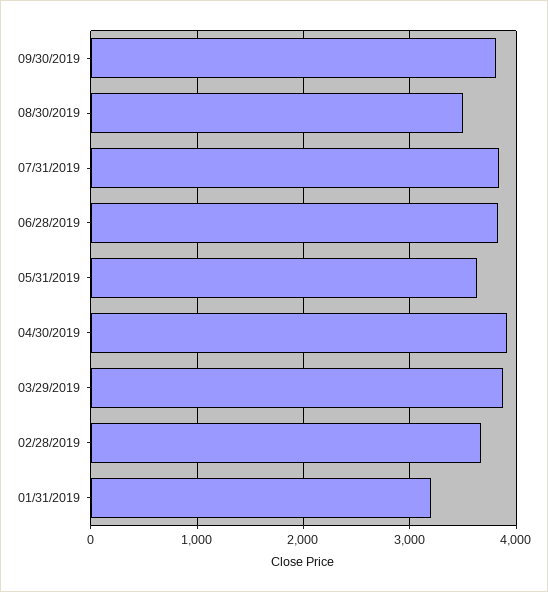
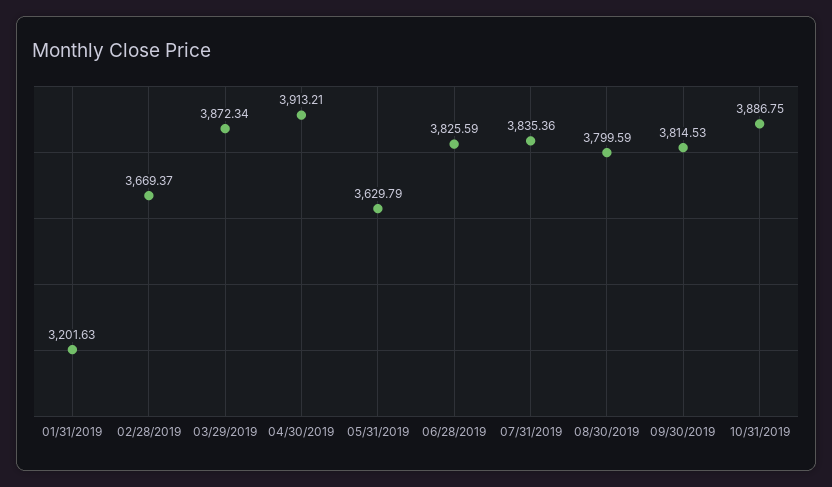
08/30/2019: 3500 -> 3799.59
10/31/2019: none -> 3886.75

